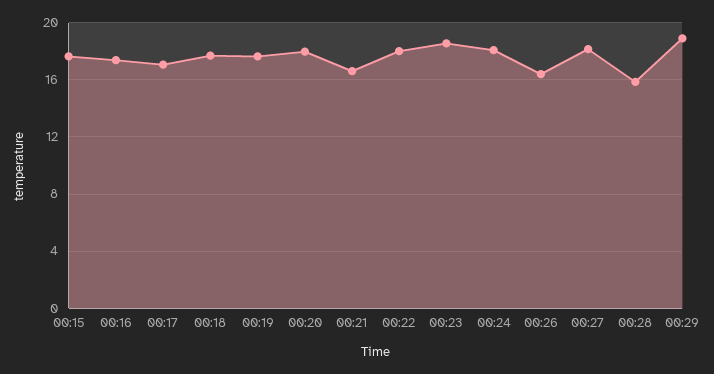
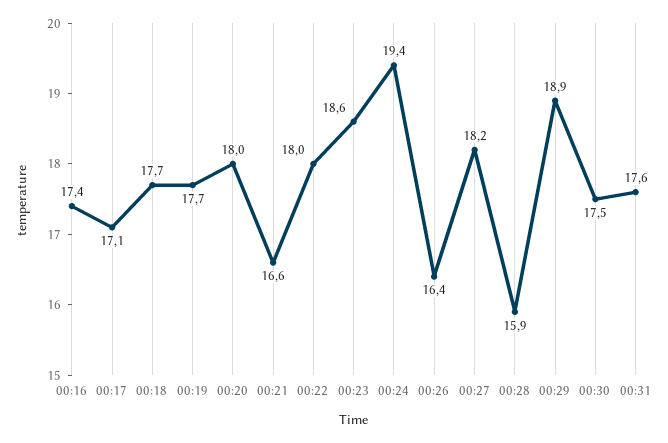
00:15: 17.5 -> none
00:24: 18 -> 19.4
00:30: none -> 17.5
00:31: none -> 17.6

